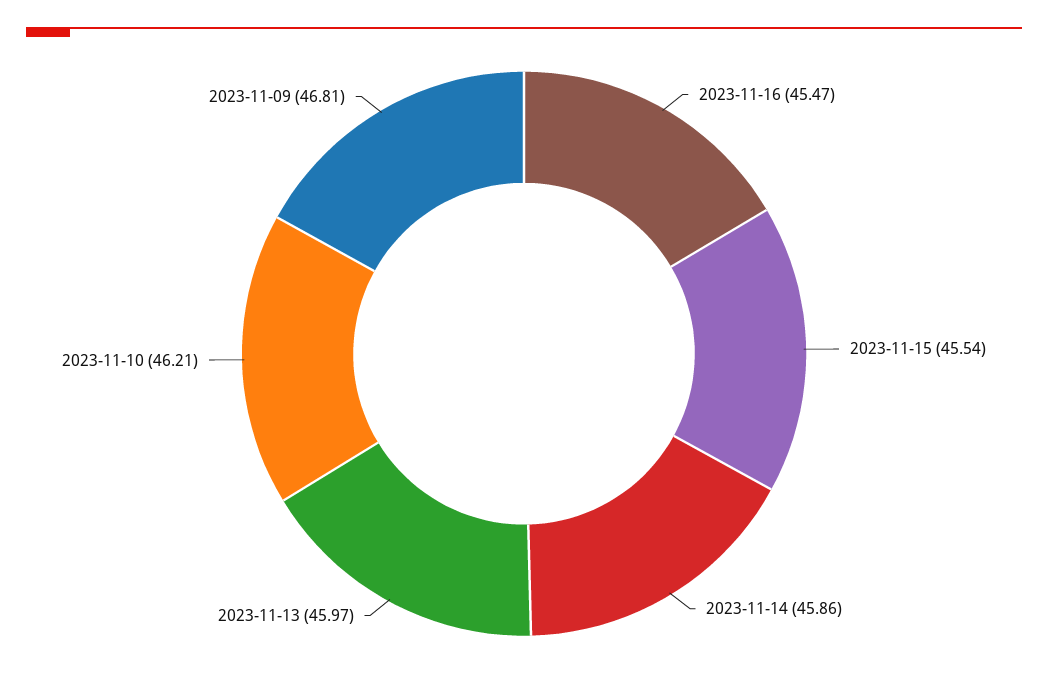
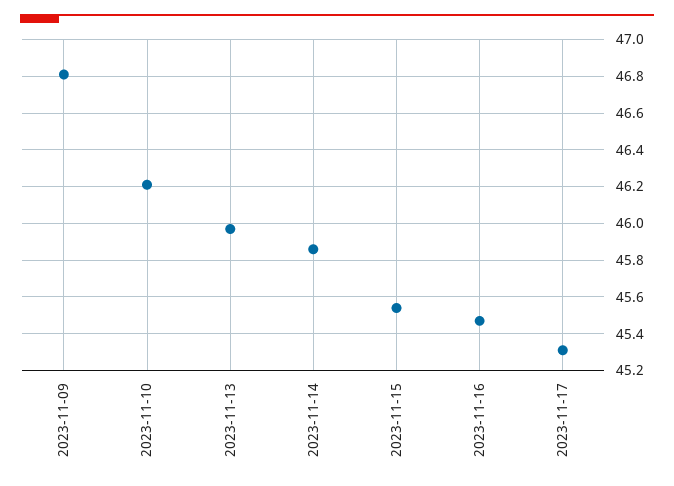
2023-11-17: none -> 45.3

